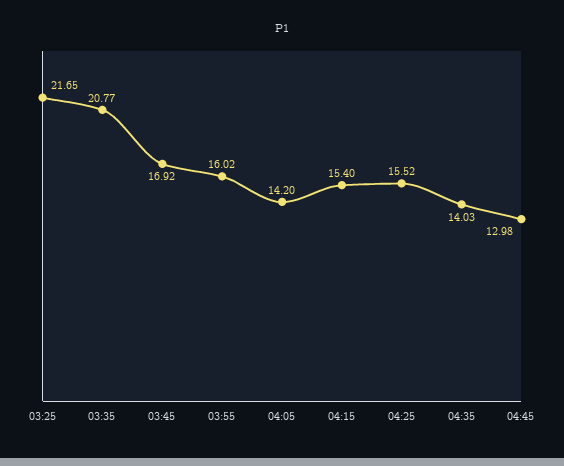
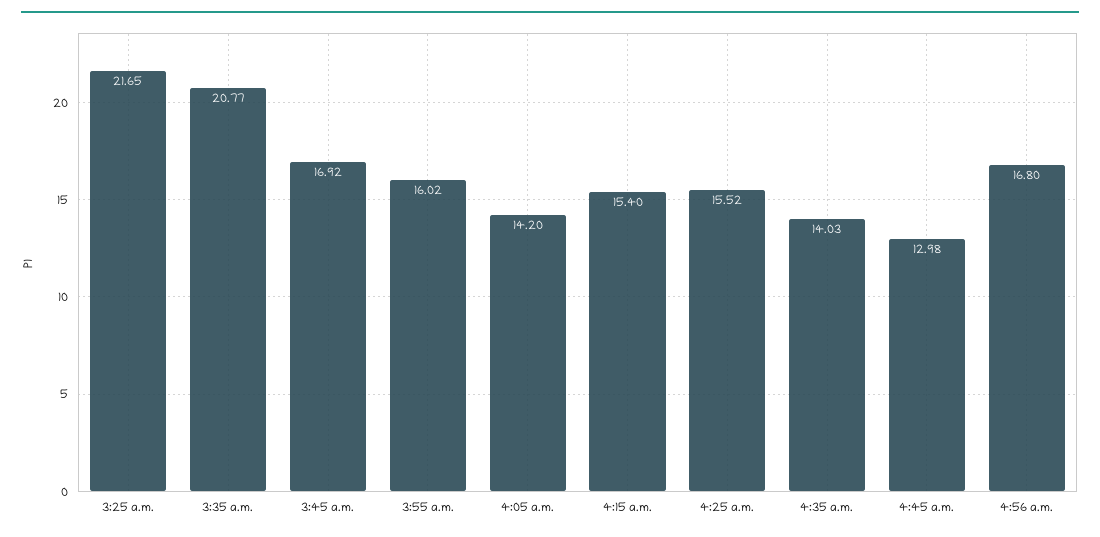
4:56 a.m.: none -> 16.8

